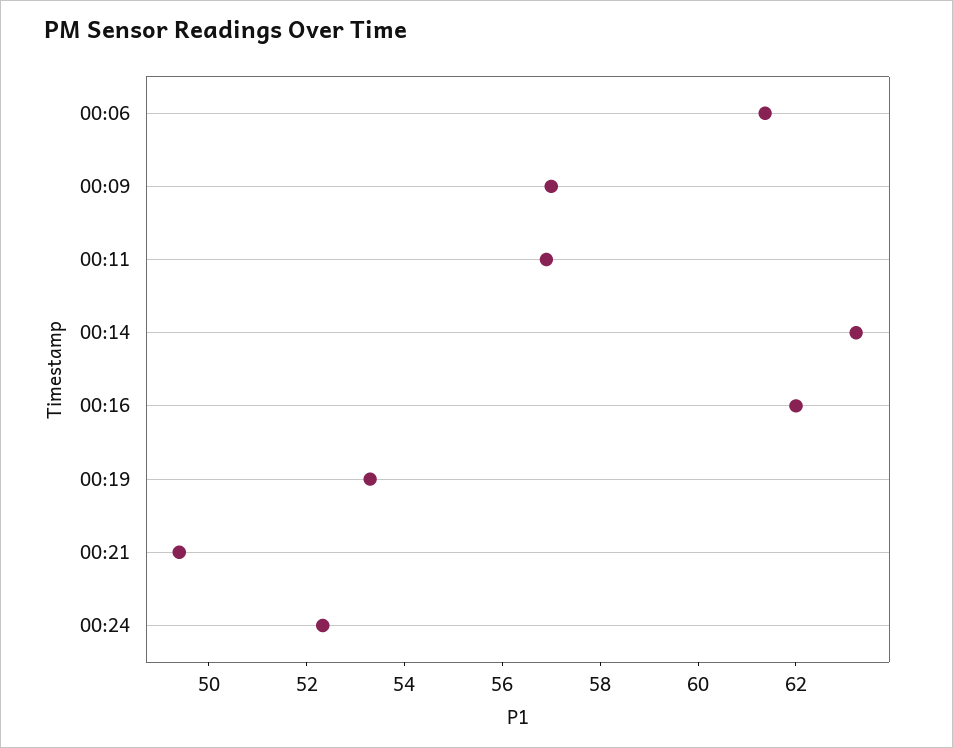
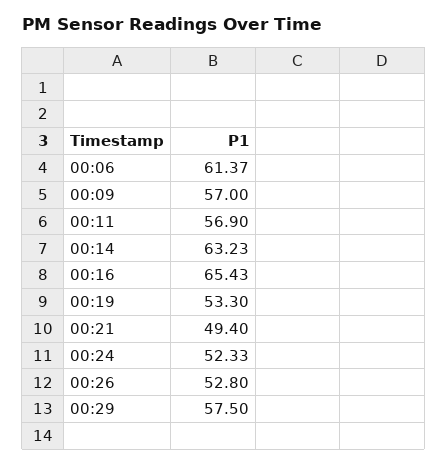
00:16: 62 -> 65.43
00:26: none -> 52.8
00:29: none -> 57.5

